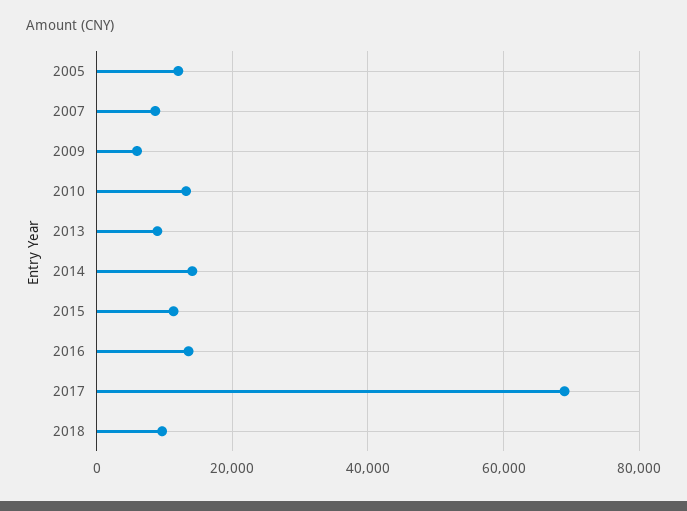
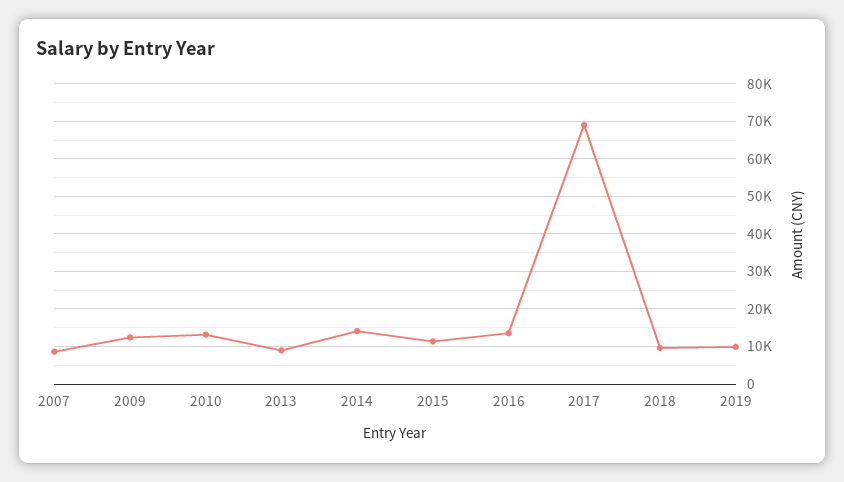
2005: 12000 -> none
2009: 6000 -> 12000
2019: none -> 10000

